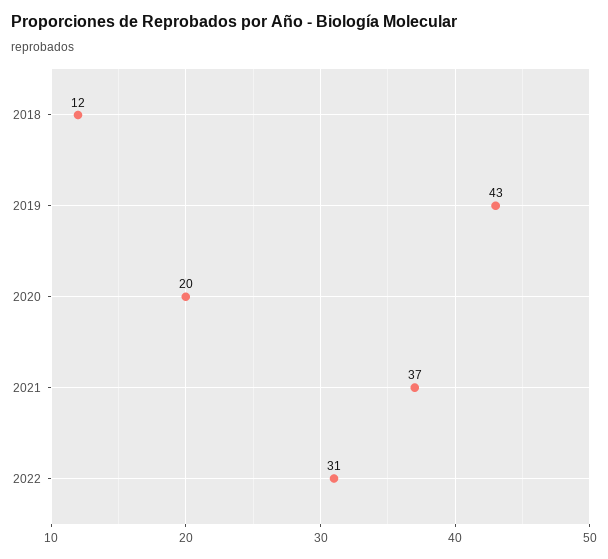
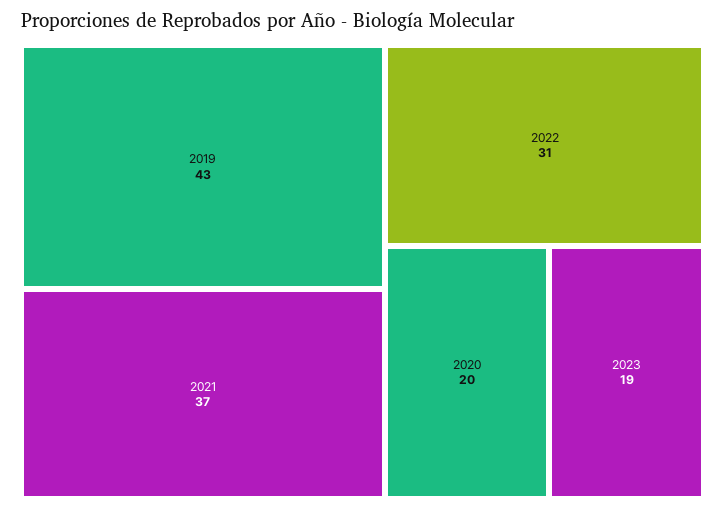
2018: 12 -> none
2023: none -> 19

